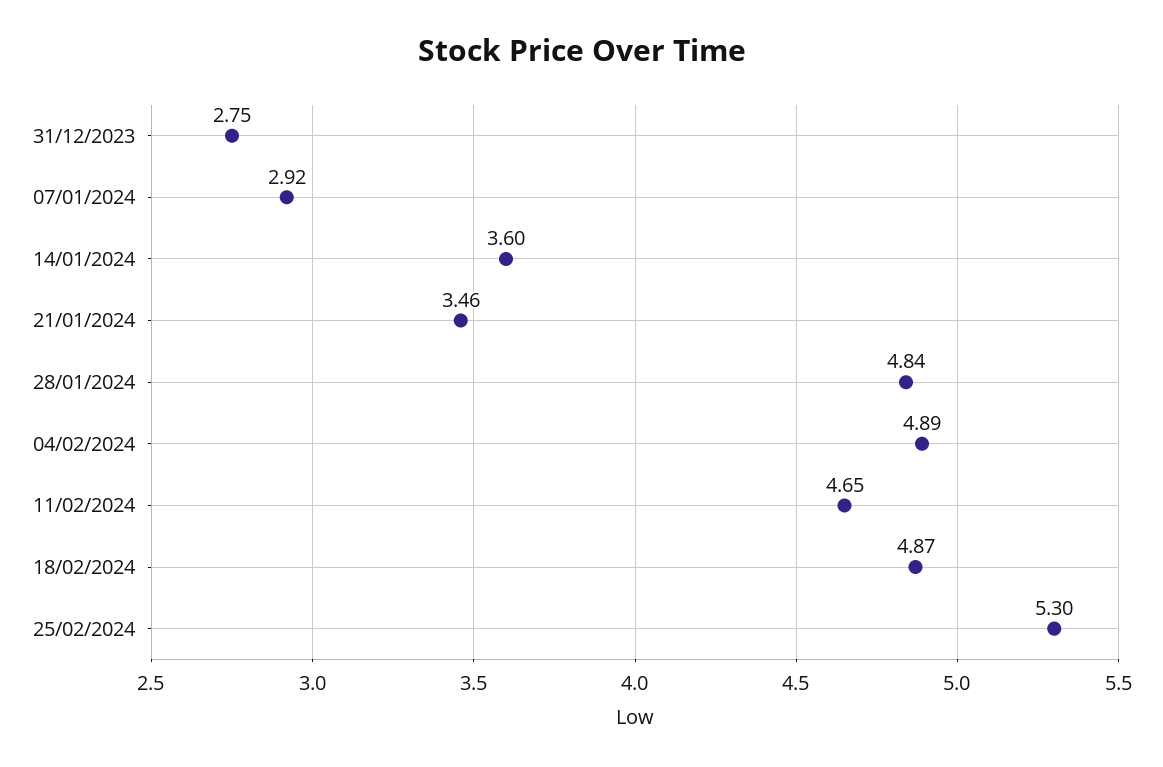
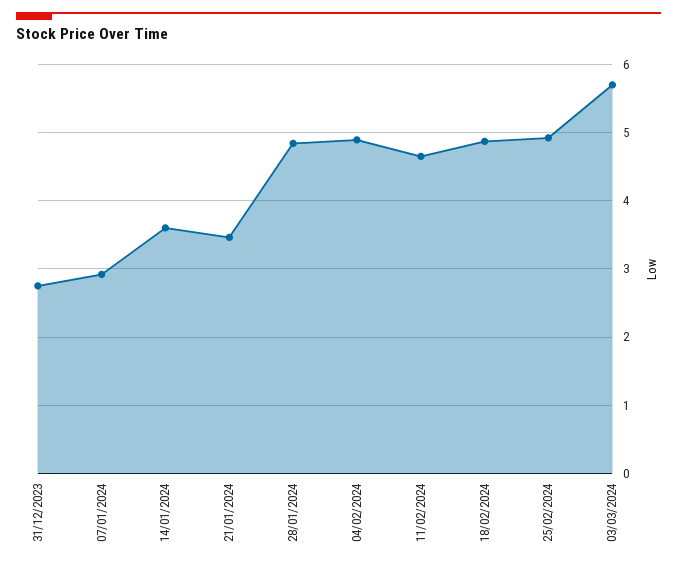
25/02/2024: 5.3 -> 4.9
03/03/2024: none -> 5.7

